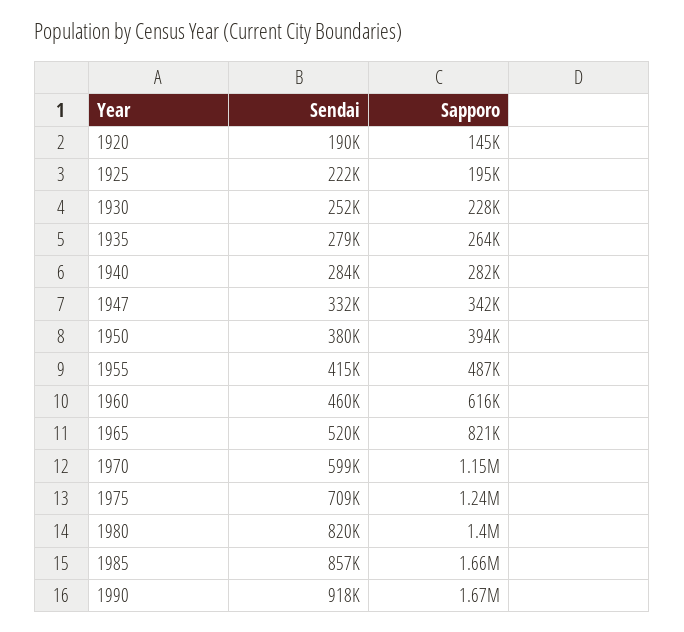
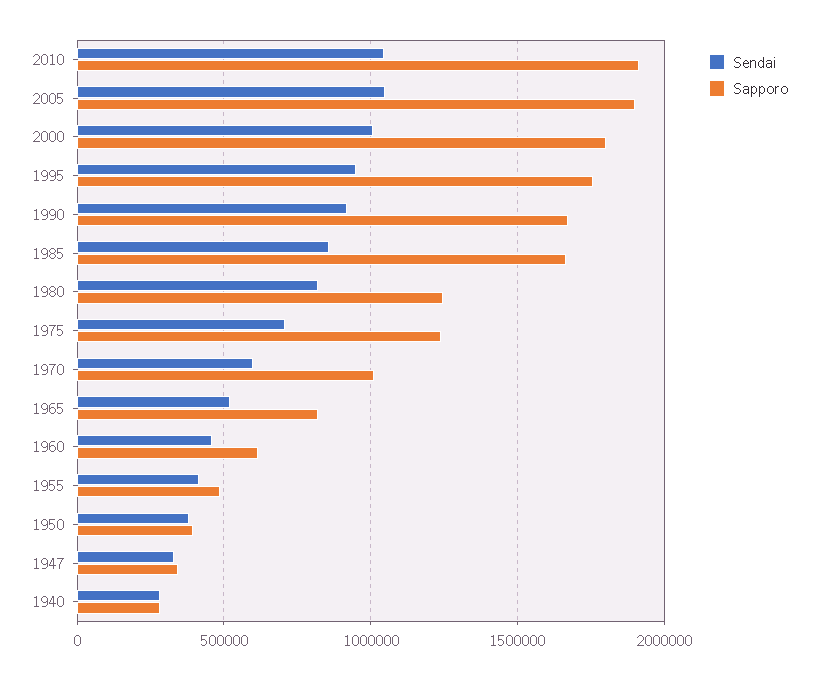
Sendai, 1920: 190000 -> none
Sapporo, 1920: 145000 -> none
Sendai, 1925: 222000 -> none
Sapporo, 1925: 195000 -> none
Sendai, 1930: 252000 -> none
Sapporo, 1930: 228000 -> none
Sendai, 1935: 279000 -> none
Sapporo, 1935: 264000 -> none
Sapporo, 1970: 1150000 -> 1000000
Sapporo, 1980: 1400000 -> 1250000
Sendai, 2010: none -> 1050000
Sapporo, 2010: none -> 1900000
Sendai, 2005: none -> 1050000
Sapporo, 2005: none -> 1900000
Sendai, 2000: none -> 1000000
Sapporo, 2000: none -> 1800000
Sendai, 1995: none -> 950000
Sapporo, 1995: none -> 1750000

